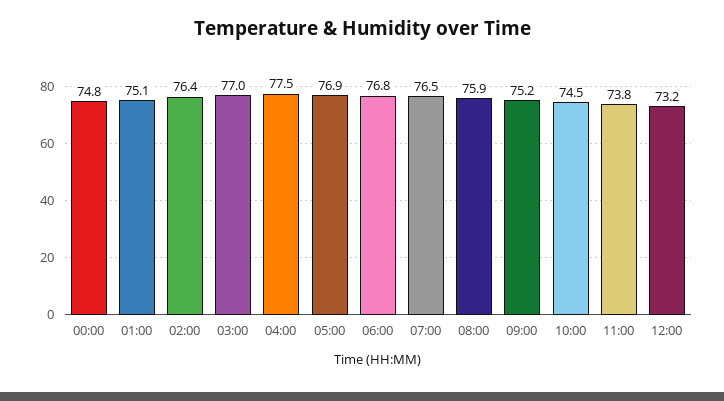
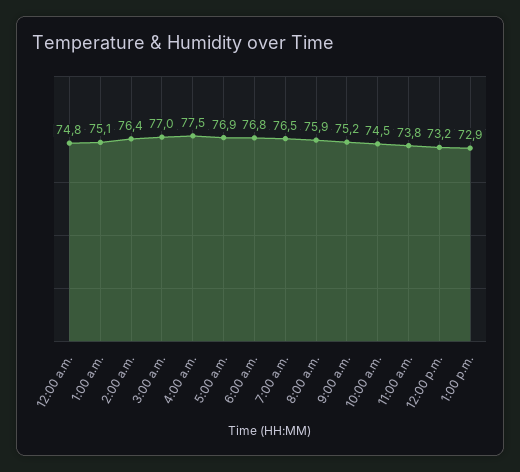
1:00 p.m.: none -> 72.9

